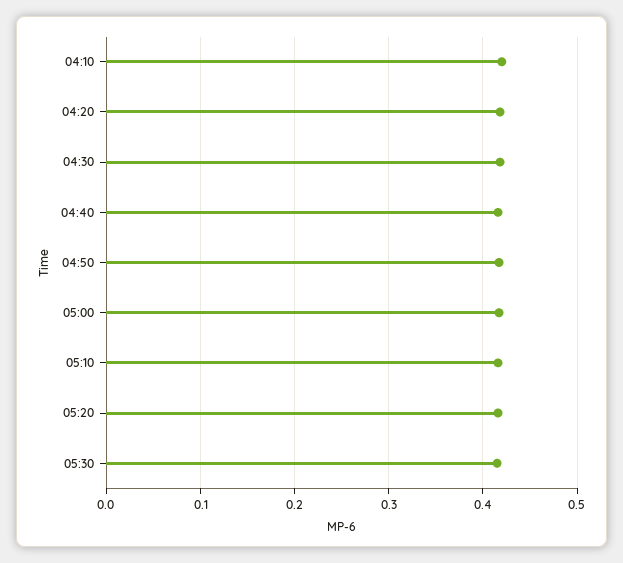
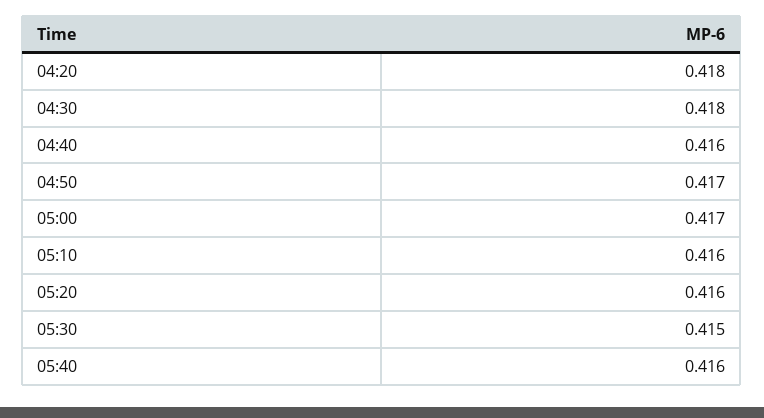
04:10: 0.42 -> none
05:40: none -> 0.416

